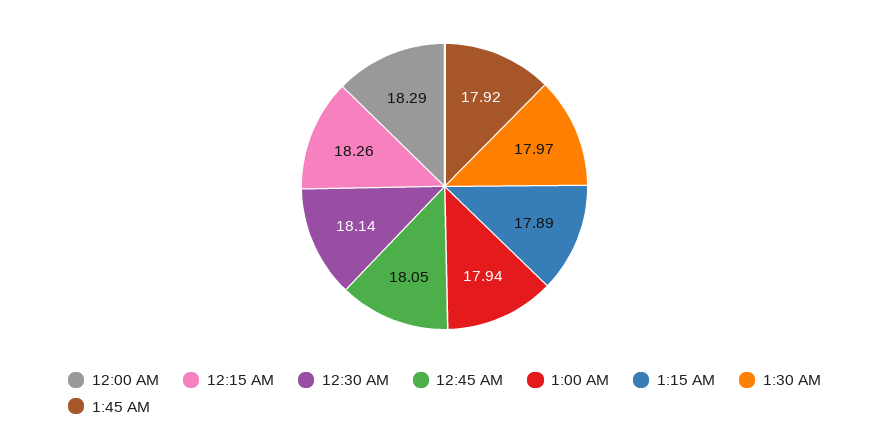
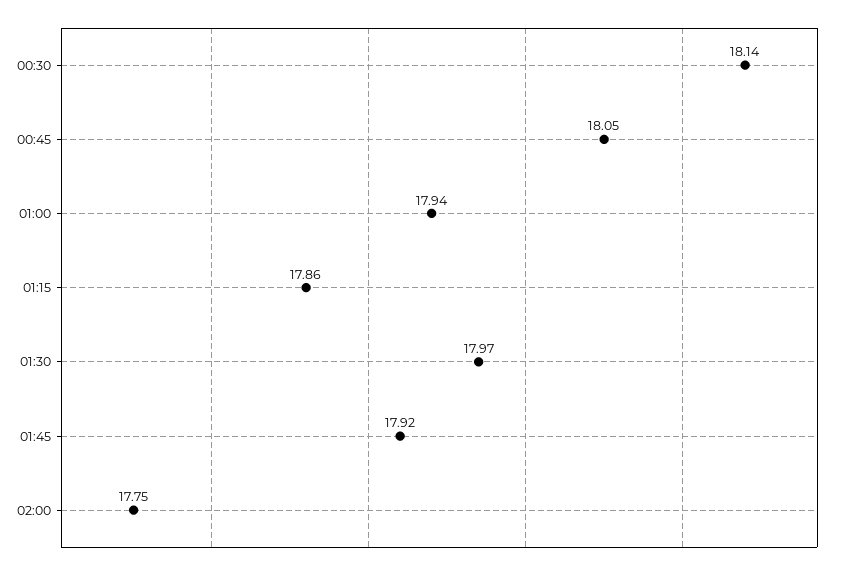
12:00 AM: 18.29 -> none
12:15 AM: 18.26 -> none
1:15 AM: 17.89 -> 17.86
02:00: none -> 17.75

